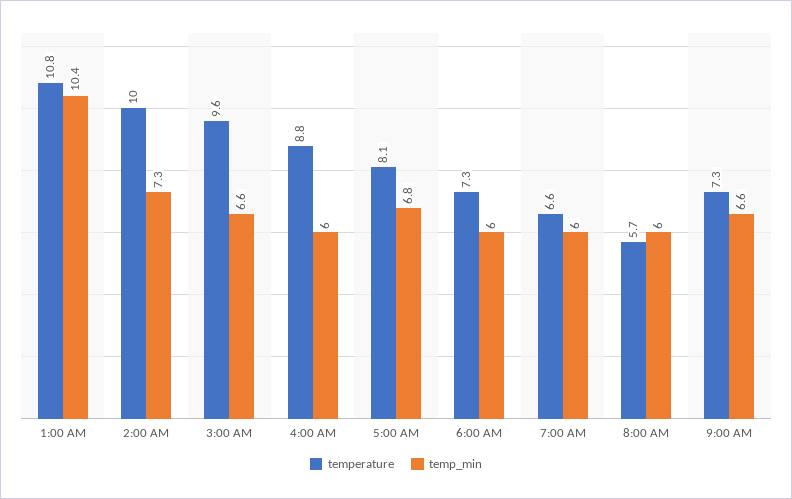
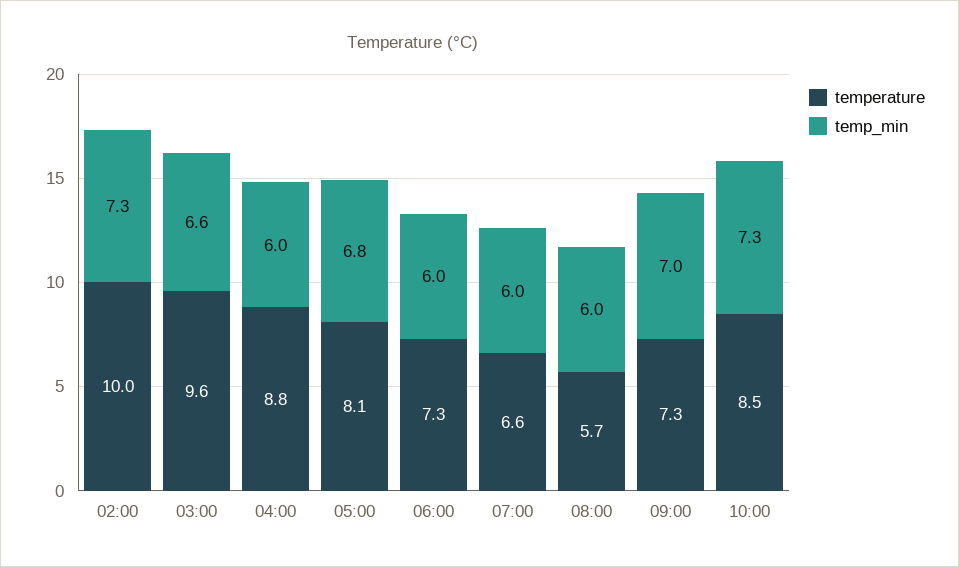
temperature, 1:00 AM: 10.8 -> none
temp_min, 1:00 AM: 10.4 -> none
temp_min, 9:00 AM: 6.6 -> 7
temperature, 10:00: none -> 8.5
temp_min, 10:00: none -> 7.3

